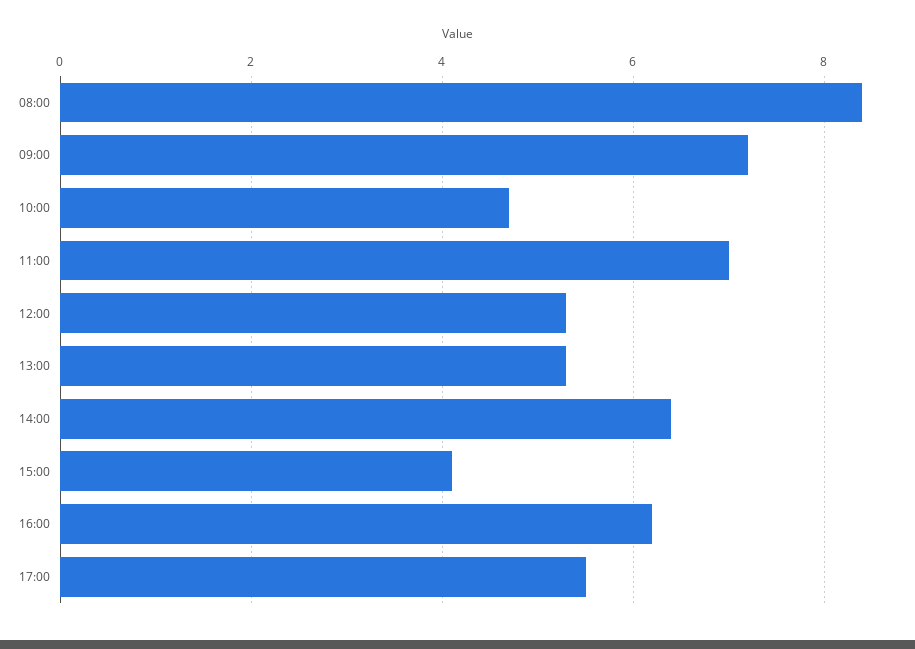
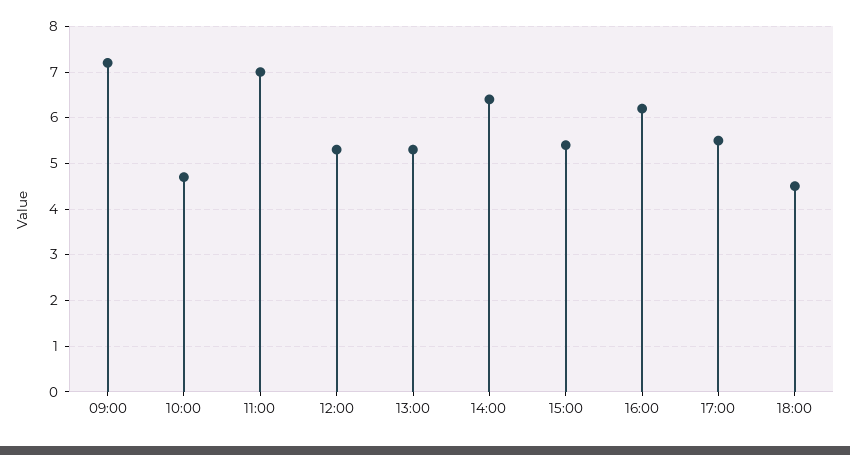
08:00: 8.5 -> none
15:00: 4 -> 5.5
18:00: none -> 4.5

